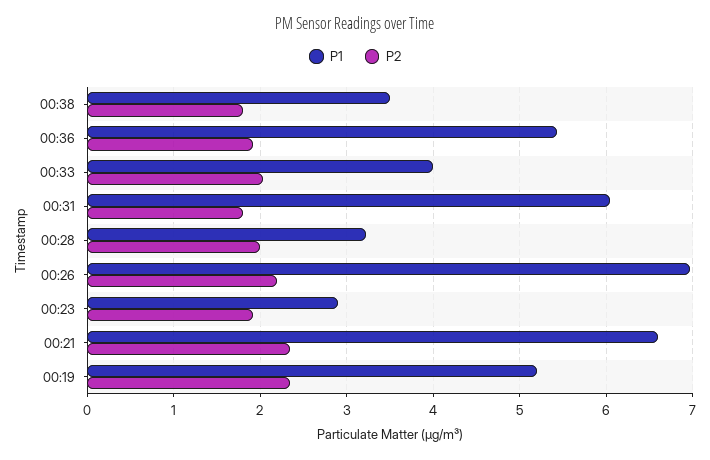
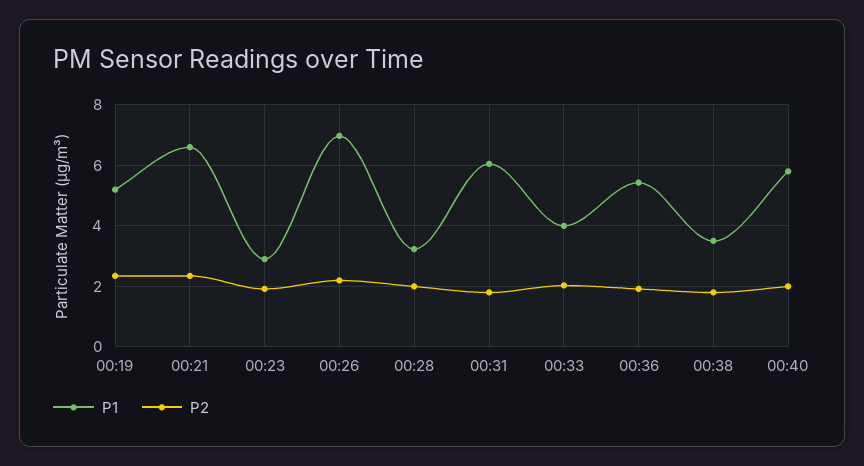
P1, 00:40: none -> 5.8
P2, 00:40: none -> 2

